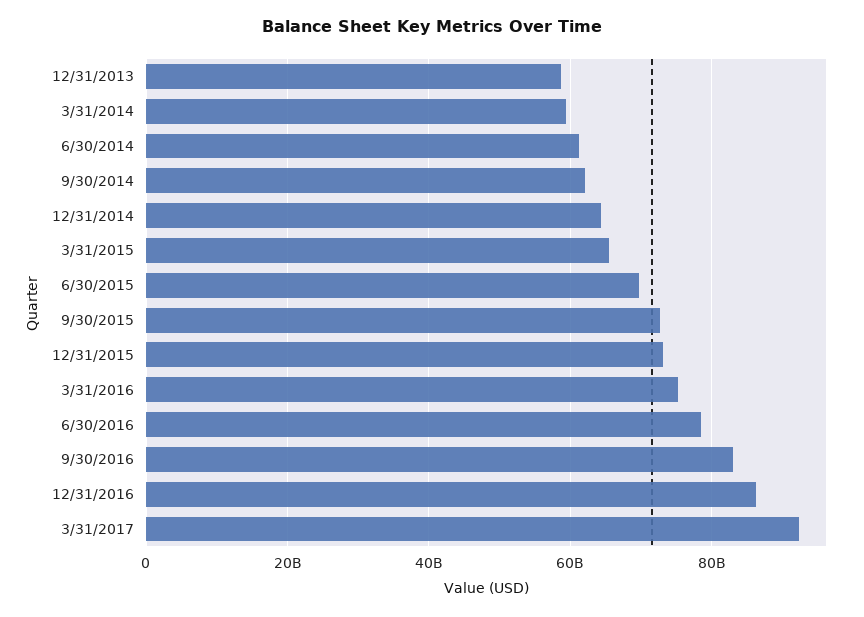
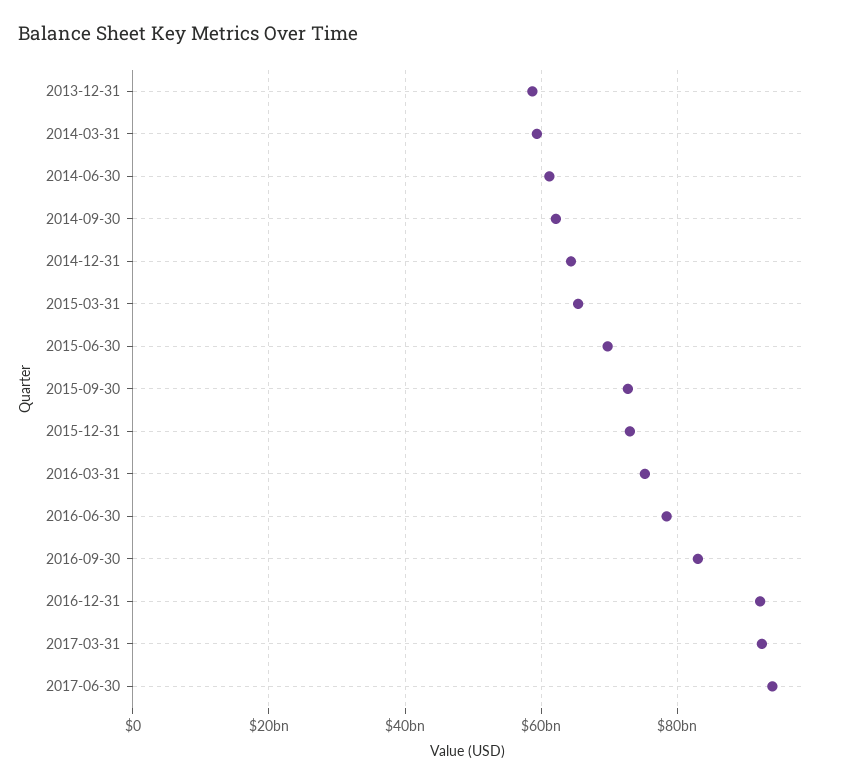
12/31/2016: 86000000000 -> 92000000000
2017-06-30: none -> 94000000000

